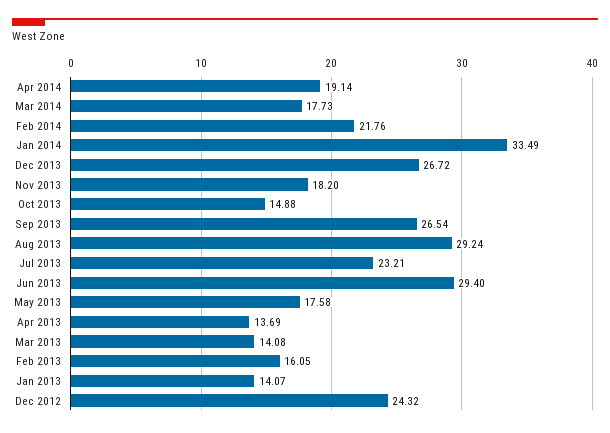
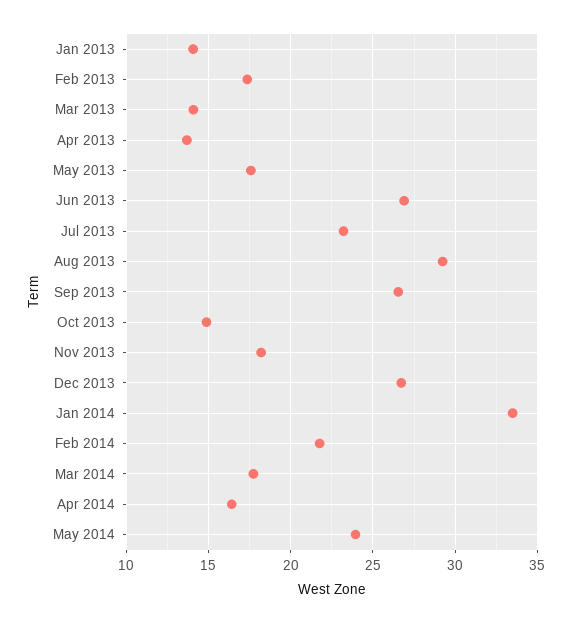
Apr 2014: 19.14 -> 16.5
Jun 2013: 29.4 -> 27
Feb 2013: 16.05 -> 17.5
Dec 2012: 24.32 -> none
May 2014: none -> 24

